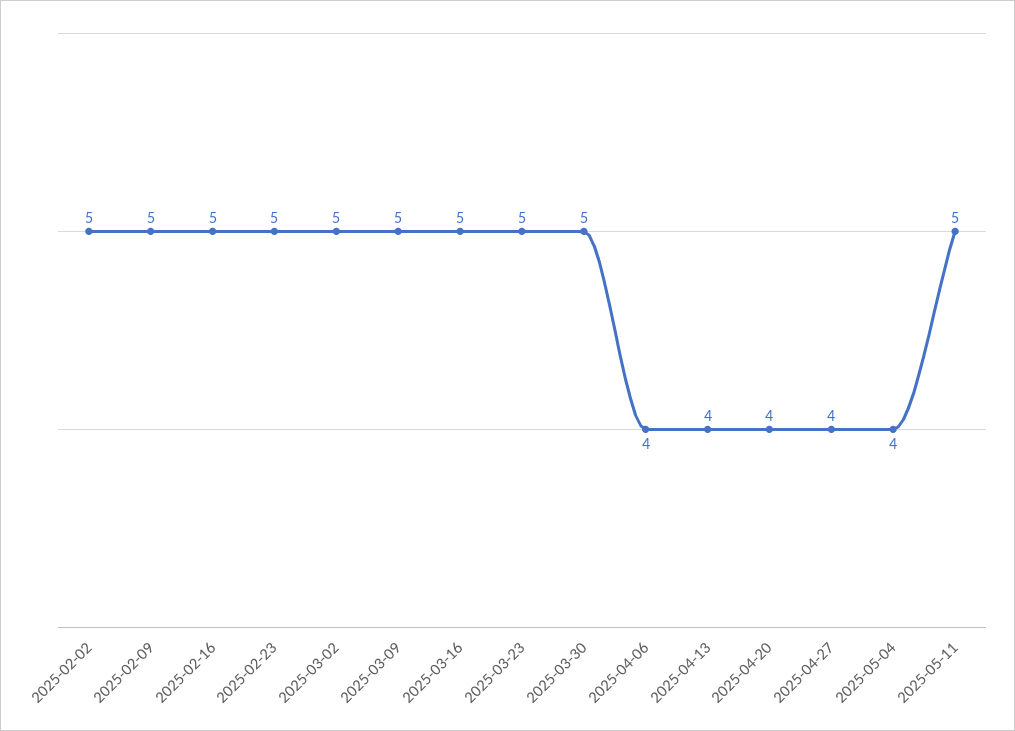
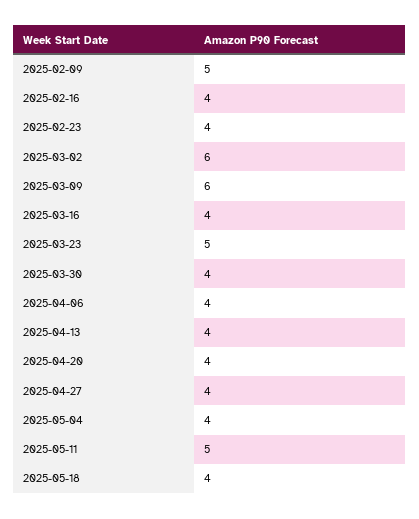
2025-02-02: 5 -> none
2025-02-16: 5 -> 4
2025-02-23: 5 -> 4
2025-03-02: 5 -> 6
2025-03-09: 5 -> 6
2025-03-16: 5 -> 4
2025-03-30: 5 -> 4
2025-05-18: none -> 4

